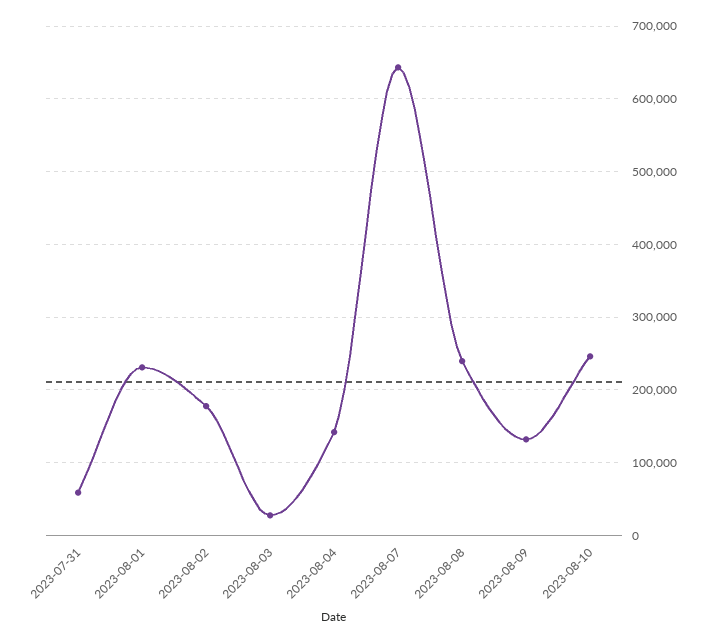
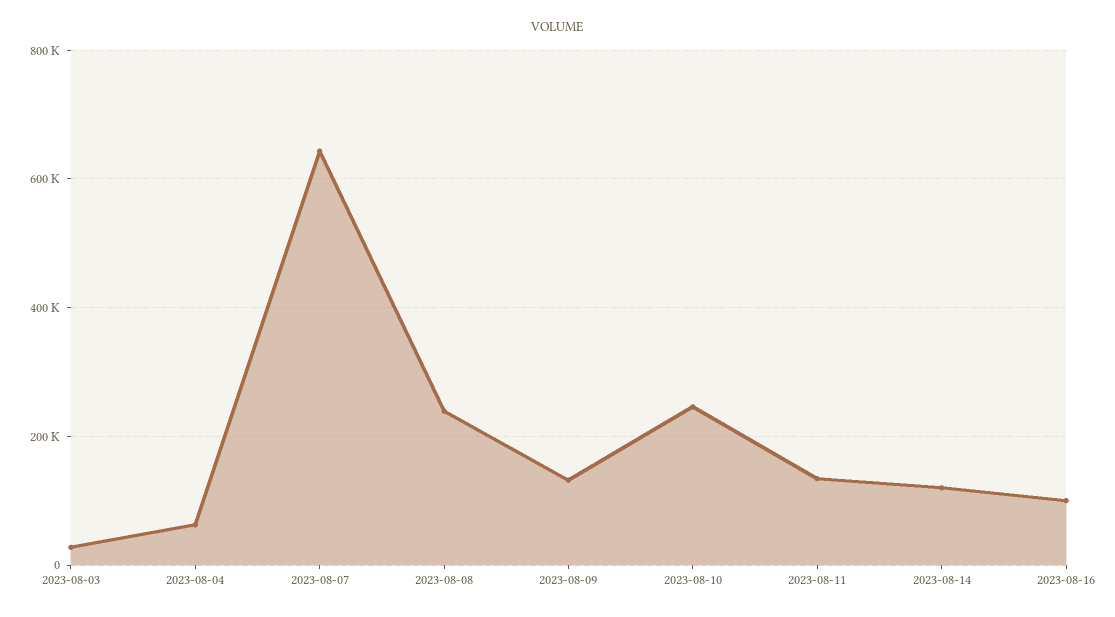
2023-07-31: 60000 -> none
2023-08-01: 230000 -> none
2023-08-02: 180000 -> none
2023-08-04: 140000 -> 60000
2023-08-11: none -> 140000
2023-08-14: none -> 120000
2023-08-16: none -> 100000

